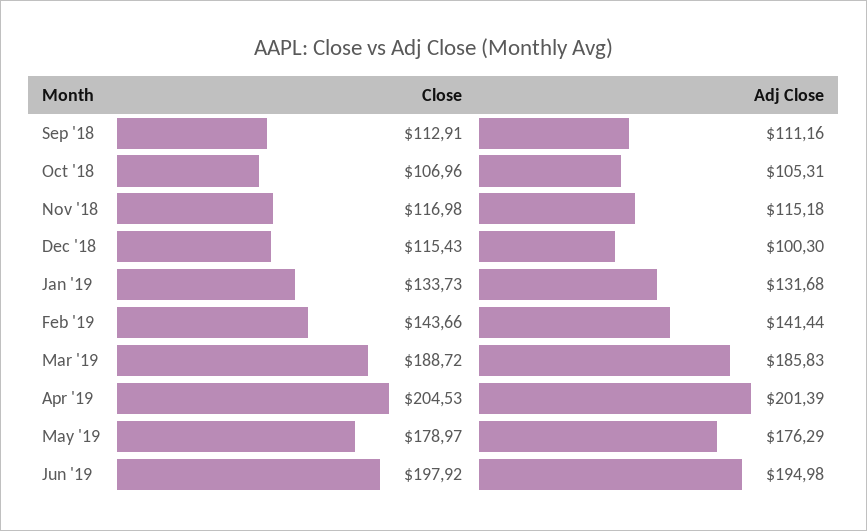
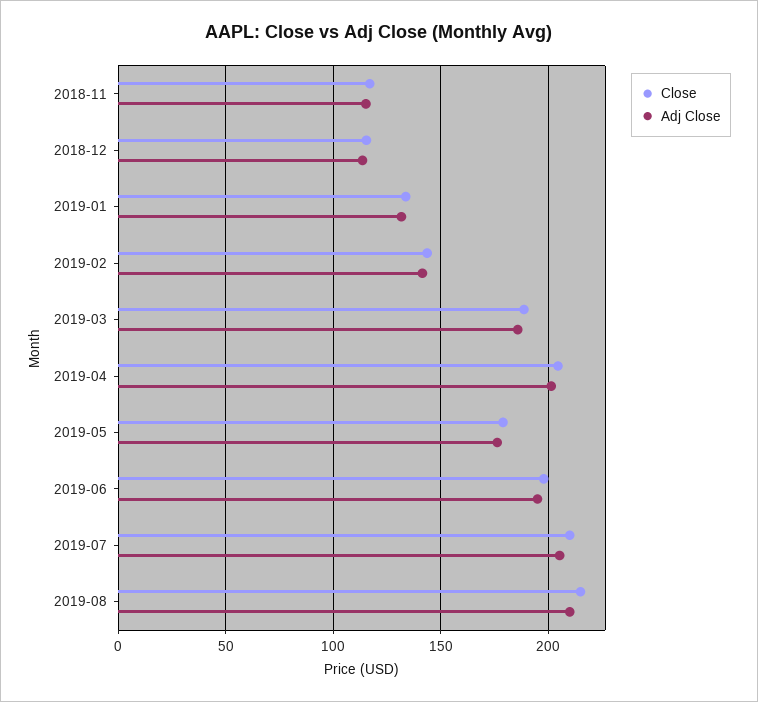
Close, Sep '18: 112.91 -> none
Adj Close, Sep '18: 111.16 -> none
Close, Oct '18: 106.96 -> none
Adj Close, Oct '18: 105.31 -> none
Adj Close, Dec '18: 100.3 -> 115
Close, 2019-07: none -> 210
Adj Close, 2019-07: none -> 205
Close, 2019-08: none -> 215
Adj Close, 2019-08: none -> 210

